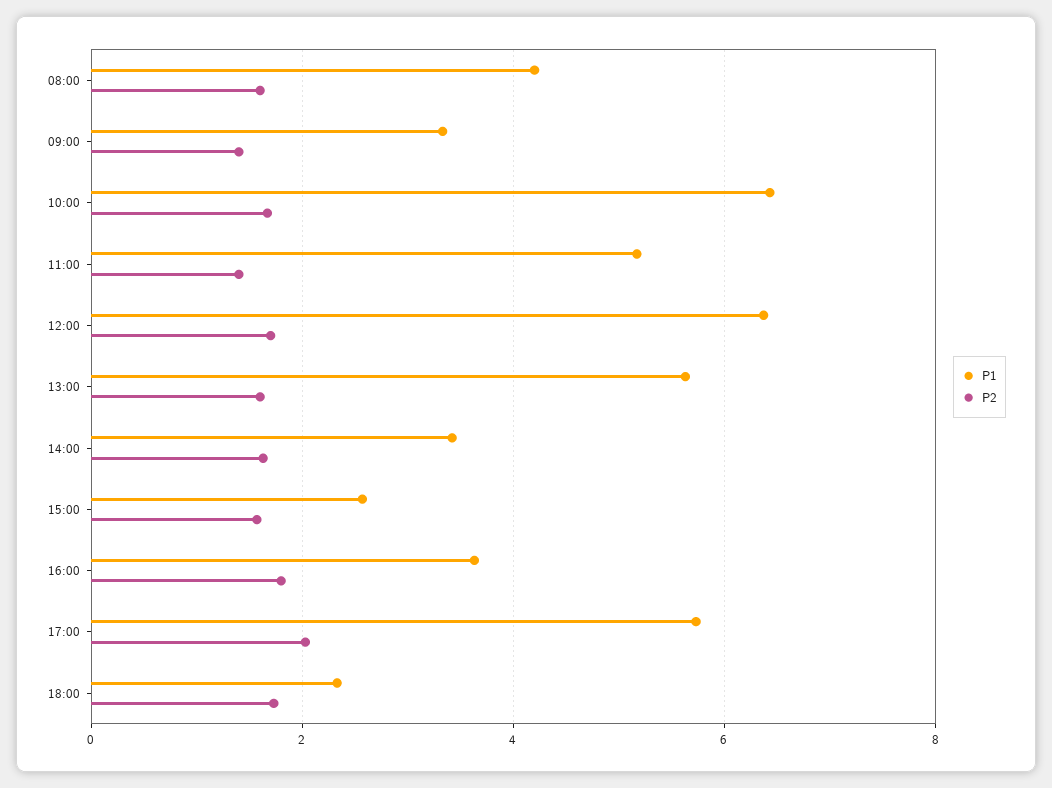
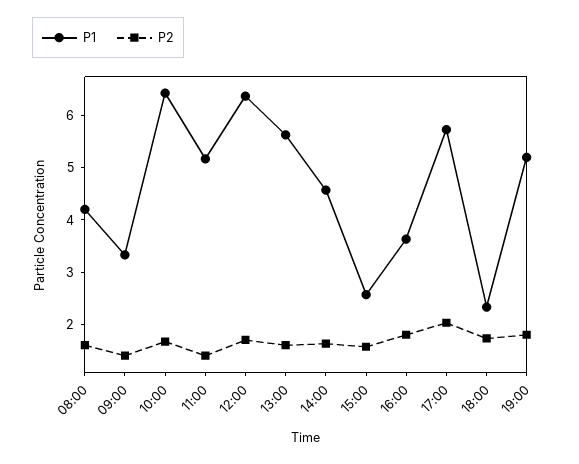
P1, 14:00: 3.4 -> 4.6
P1, 19:00: none -> 5.2
P2, 19:00: none -> 1.8

